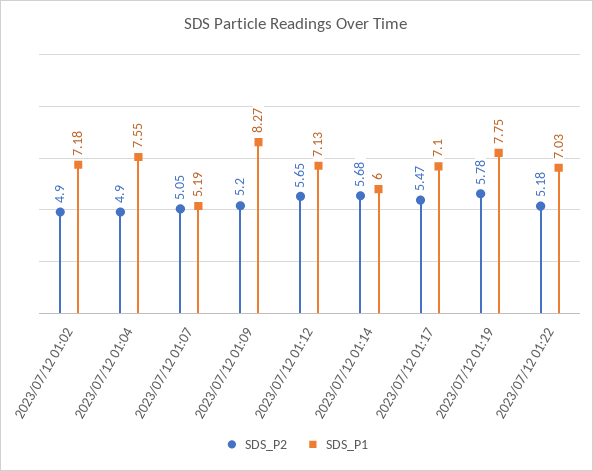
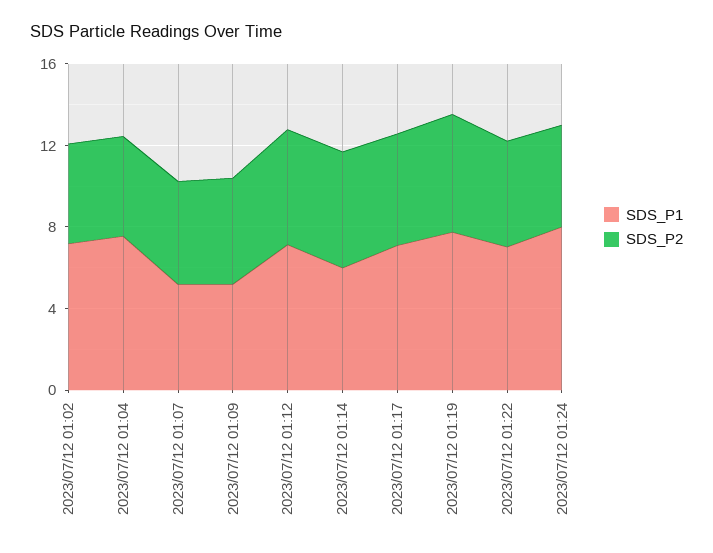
SDS_P1, 2023/07/12 01:09: 8.27 -> 5
SDS_P1, 2023/07/12 01:24: none -> 8
SDS_P2, 2023/07/12 01:24: none -> 5

